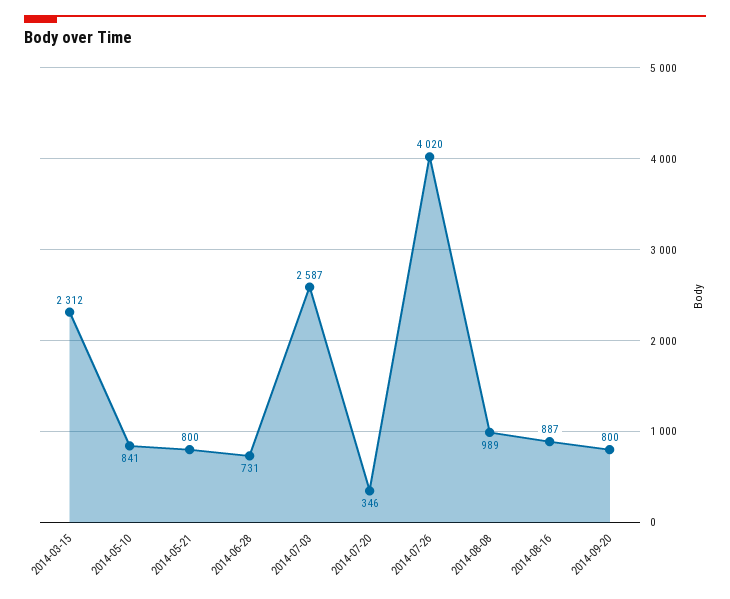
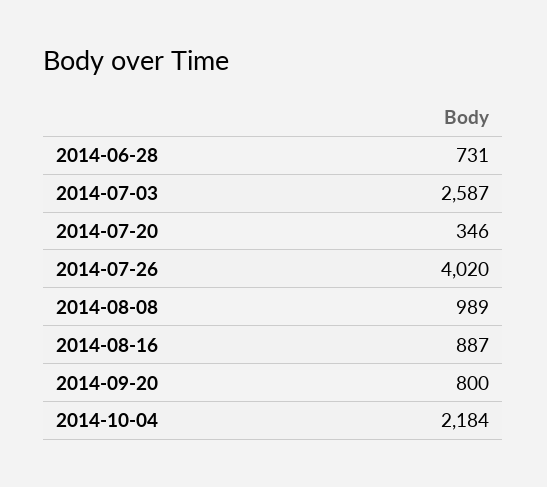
2014-03-15: 2312 -> none
2014-05-10: 841 -> none
2014-05-21: 800 -> none
2014-10-04: none -> 2184

